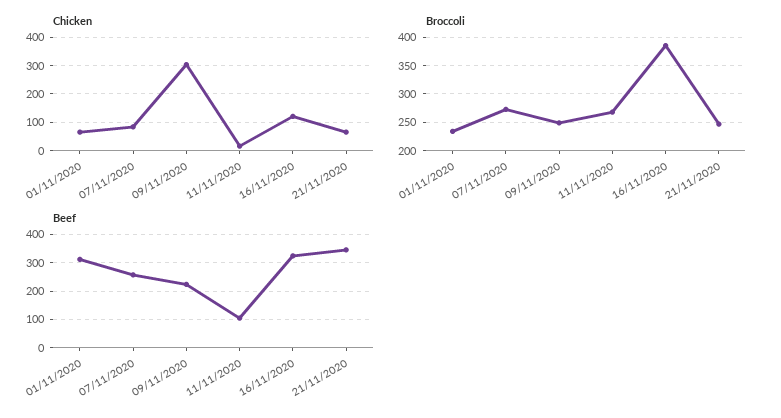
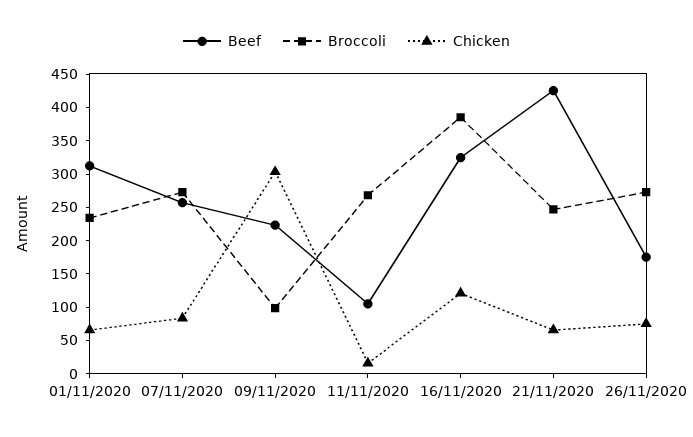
Broccoli, 09/11/2020: 250 -> 100
Beef, 21/11/2020: 350 -> 425
Beef, 26/11/2020: none -> 175
Broccoli, 26/11/2020: none -> 275
Chicken, 26/11/2020: none -> 75

